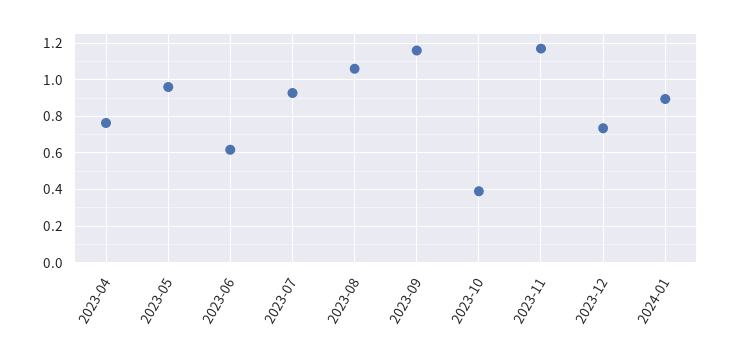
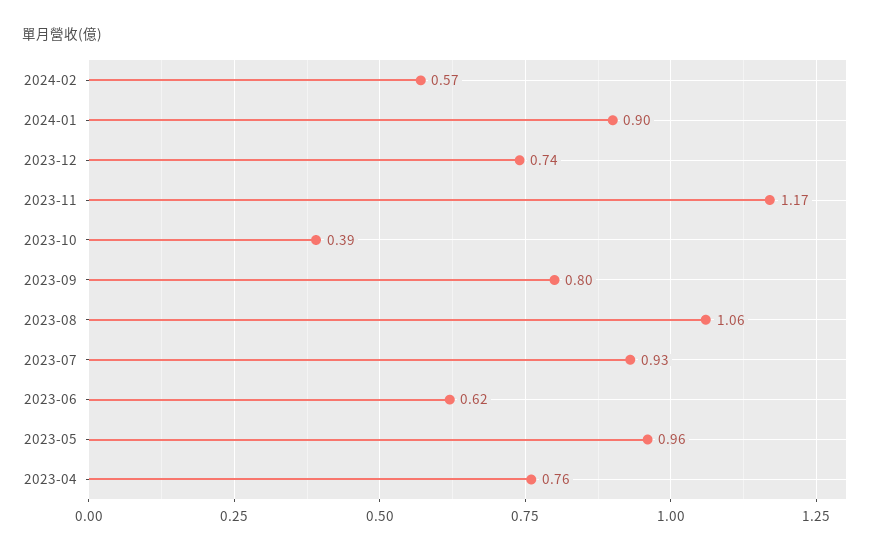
2023-09: 1.15 -> 0.8
2024-02: none -> 0.57

